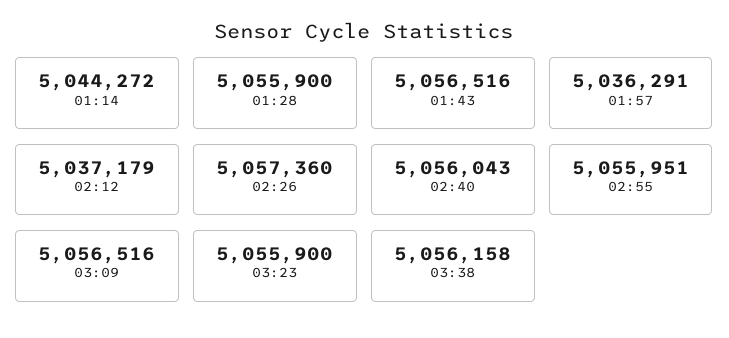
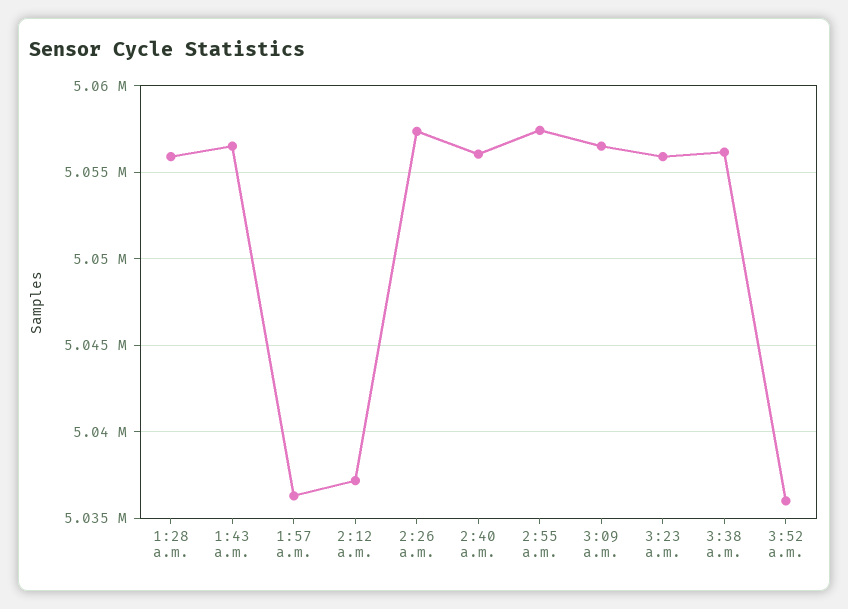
01:14: 5044272 -> none
02:55: 5055951 -> 5057500
3:52 a.m.: none -> 5036000

